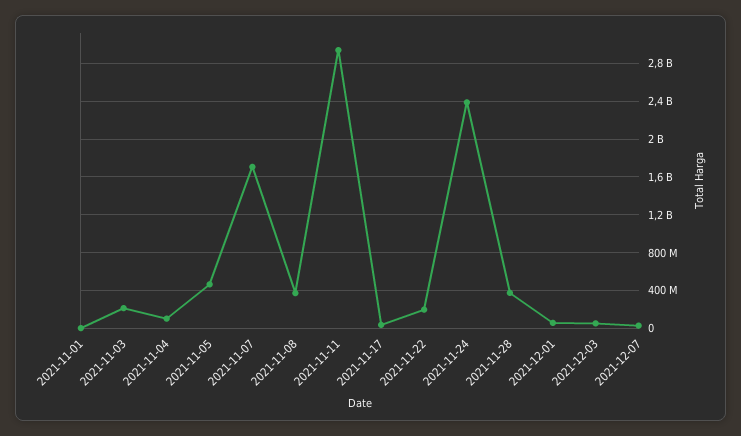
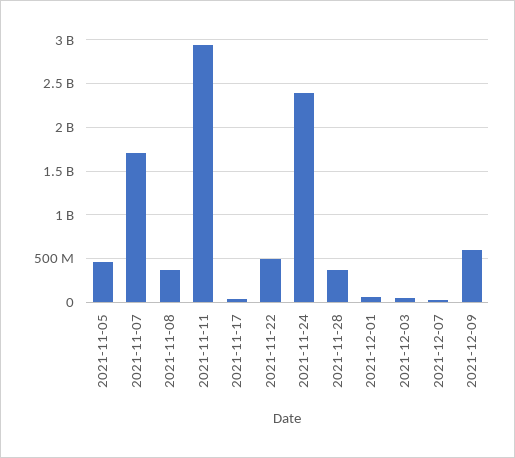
2021-11-01: 0 -> none
2021-11-03: 200000000 -> none
2021-11-04: 100000000 -> none
2021-11-22: 200000000 -> 500000000
2021-12-09: none -> 600000000

